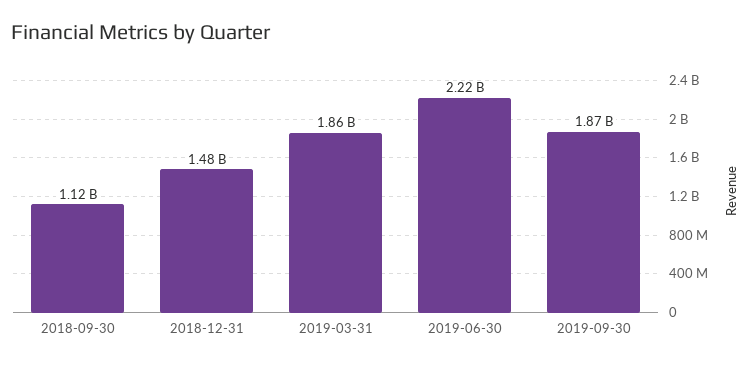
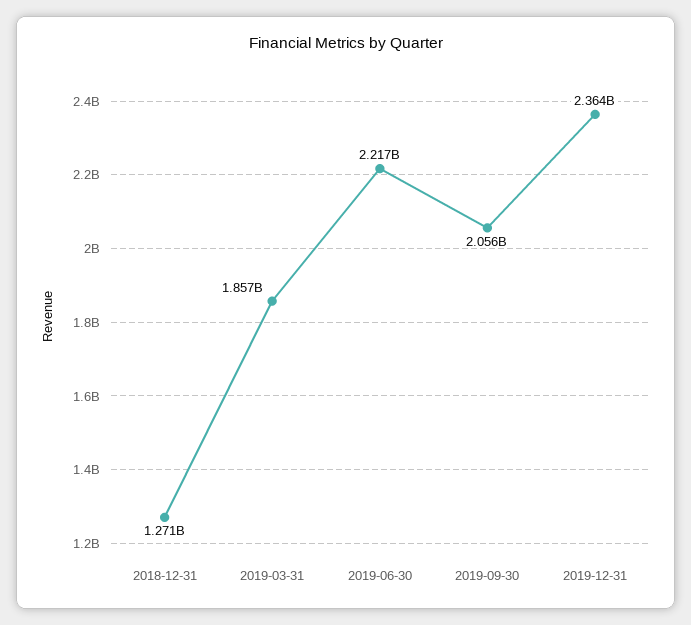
2018-09-30: 1120000000 -> none
2018-12-31: 1480000000 -> 1271000000
2019-09-30: 1870000000 -> 2056000000
2019-12-31: none -> 2364000000

